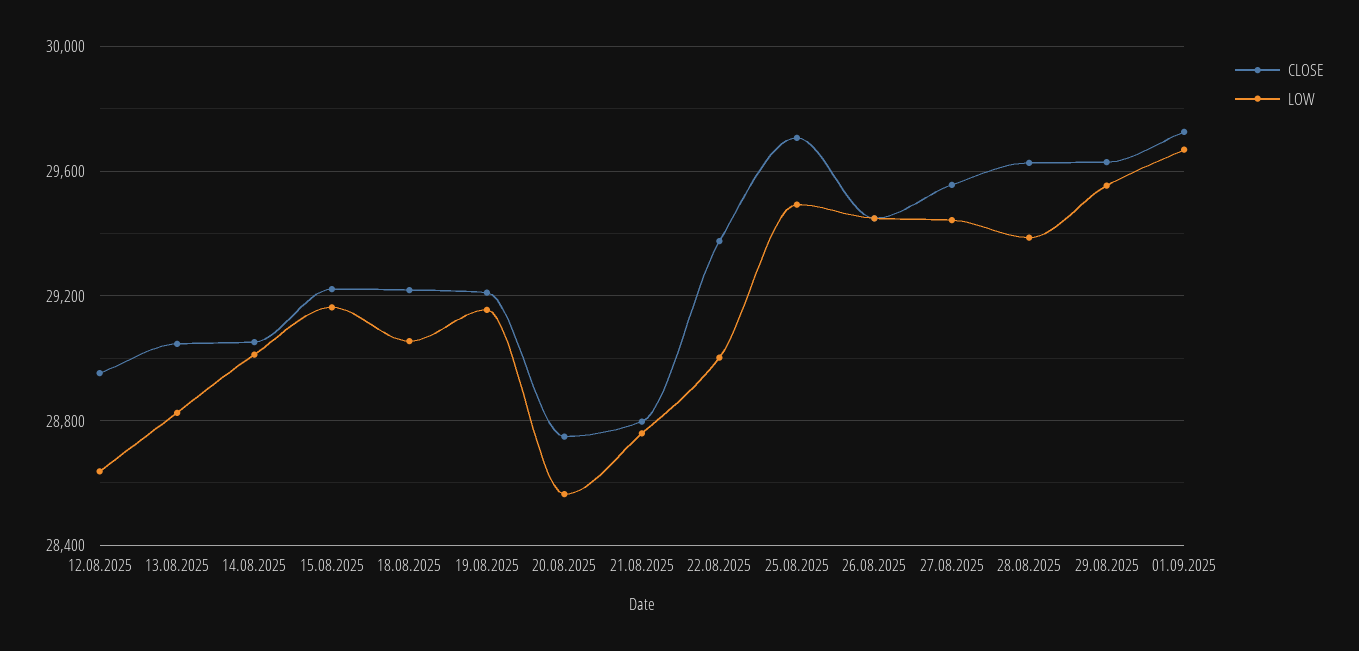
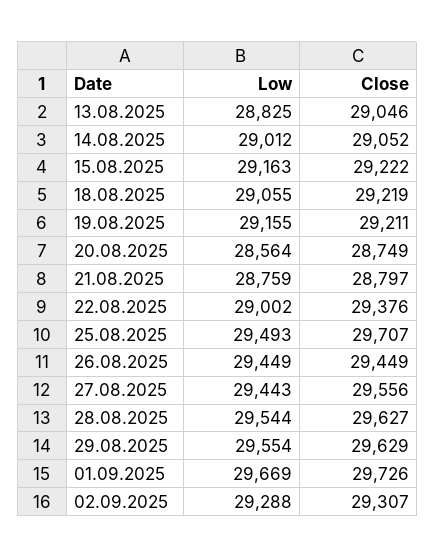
CLOSE, 12.08.2025: 28950 -> none
LOW, 12.08.2025: 28650 -> none
LOW, 28.08.2025: 29400 -> 29544
LOW, 02.09.2025: none -> 29288
CLOSE, 02.09.2025: none -> 29307

